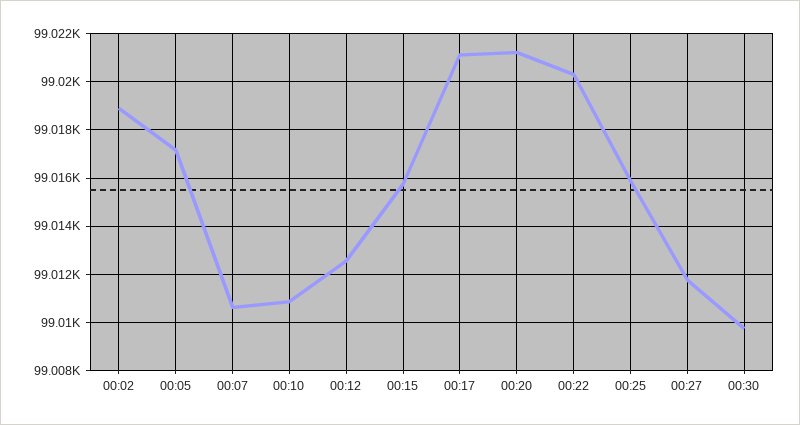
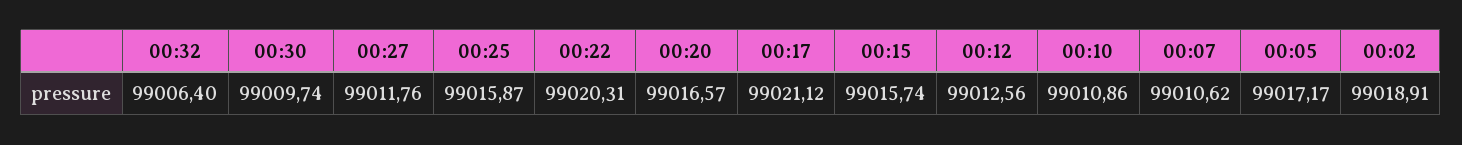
00:20: 99021.25 -> 99016.57
00:32: none -> 99006.4

